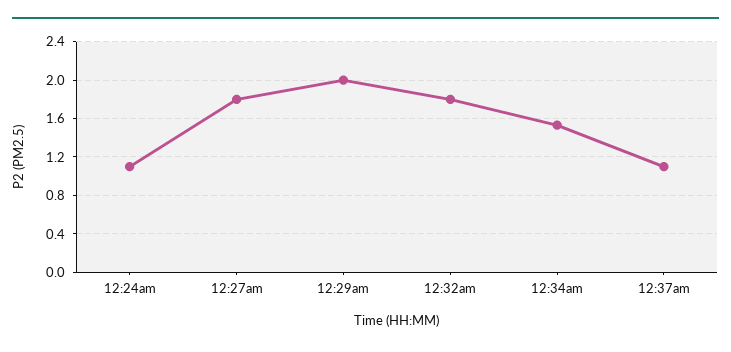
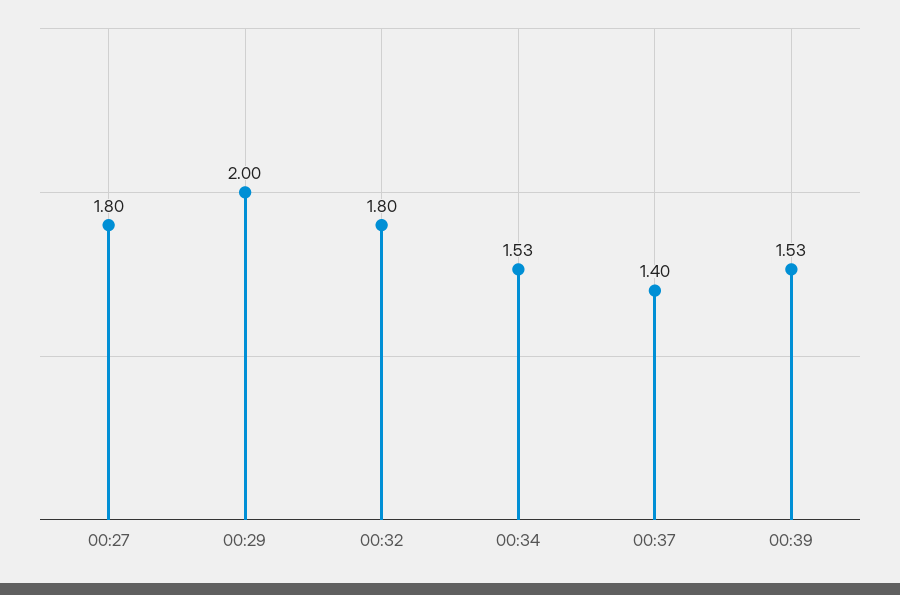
12:24am: 1.1 -> none
12:37am: 1.1 -> 1.4
00:39: none -> 1.53

